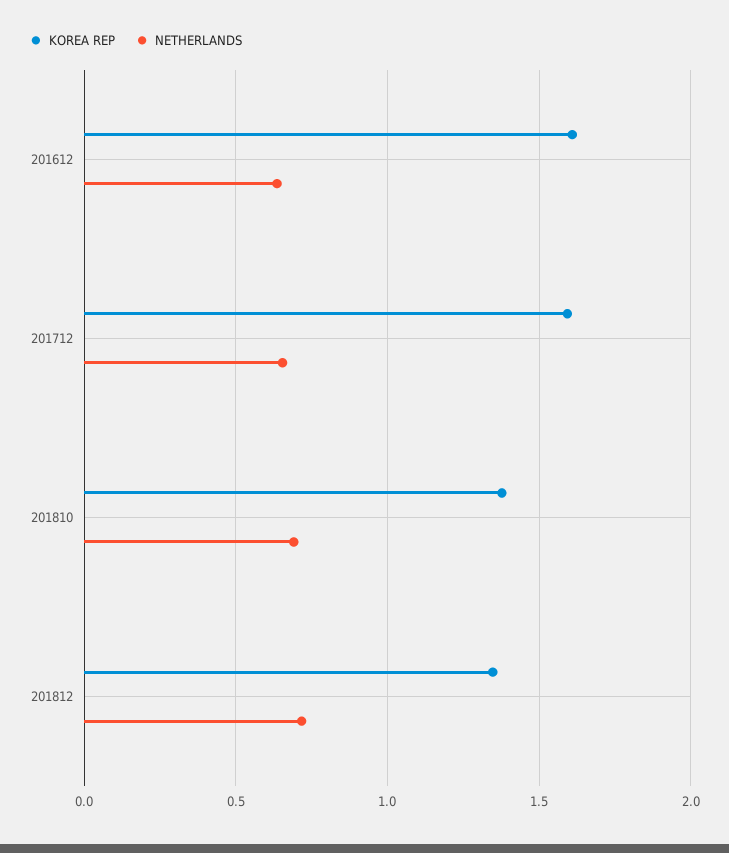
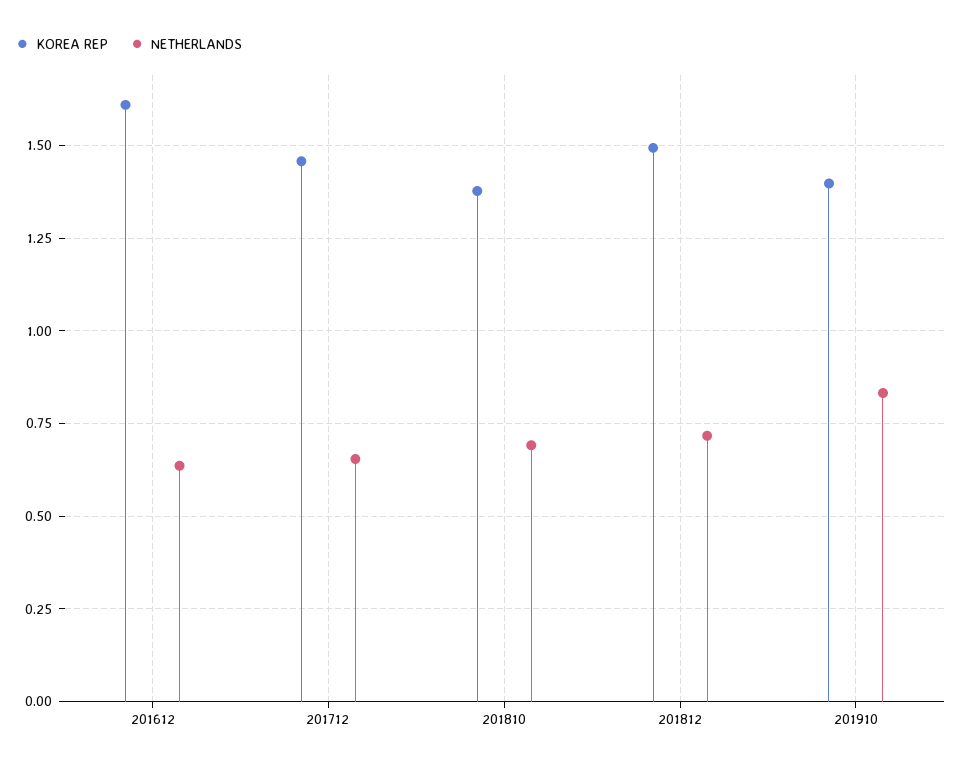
KOREA REP, 201712: 1.6 -> 1.45
KOREA REP, 201812: 1.35 -> 1.5
KOREA REP, 201910: none -> 1.4
NETHERLANDS, 201910: none -> 0.825

